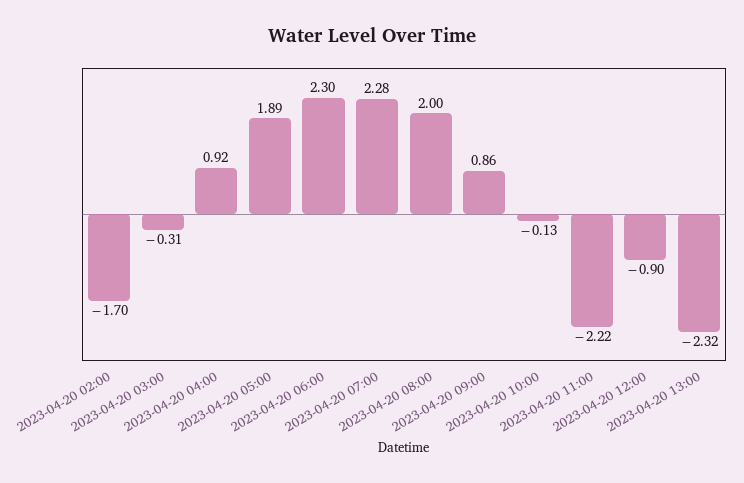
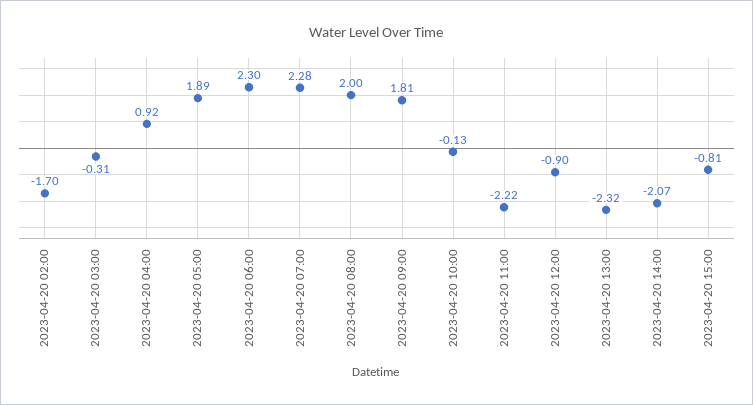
2023-04-20 09:00: 0.86 -> 1.81
2023-04-20 14:00: none -> -2.07
2023-04-20 15:00: none -> -0.81

